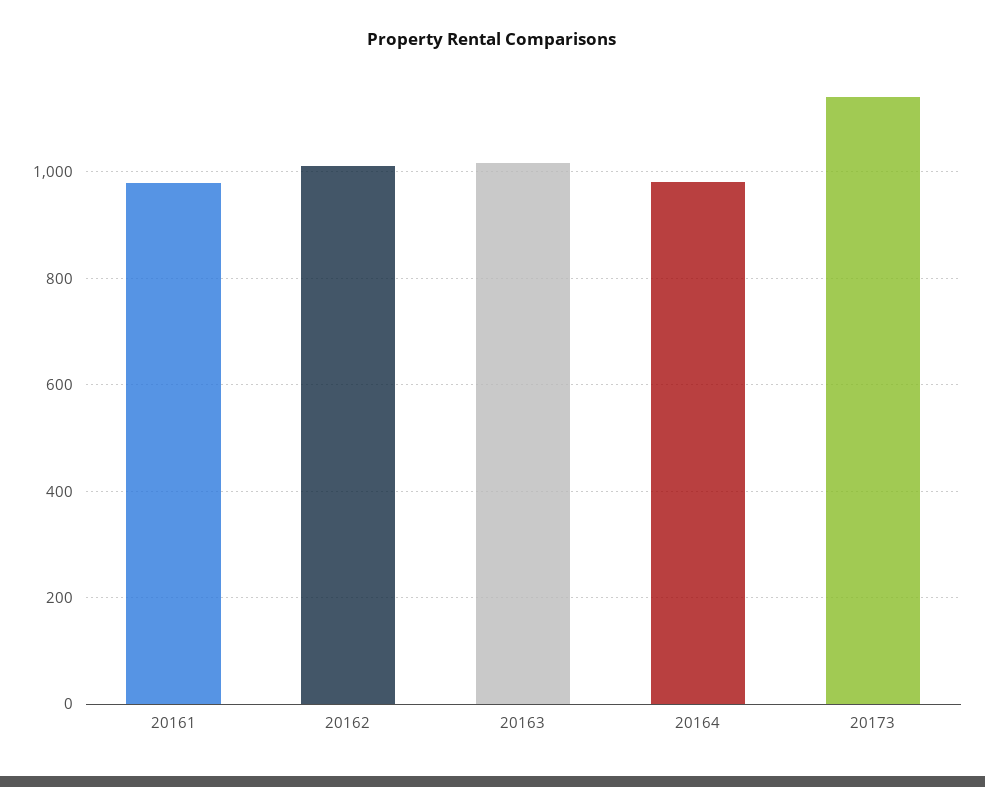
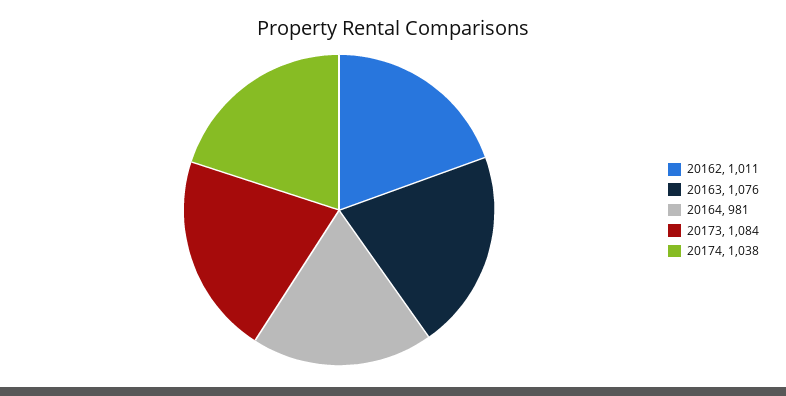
20161: 980 -> none
20163: 1020 -> 1076
20173: 1140 -> 1084
20174: none -> 1038

